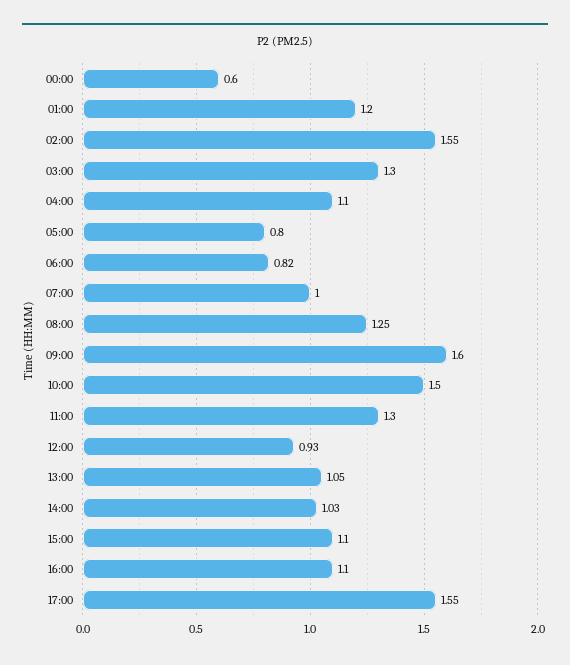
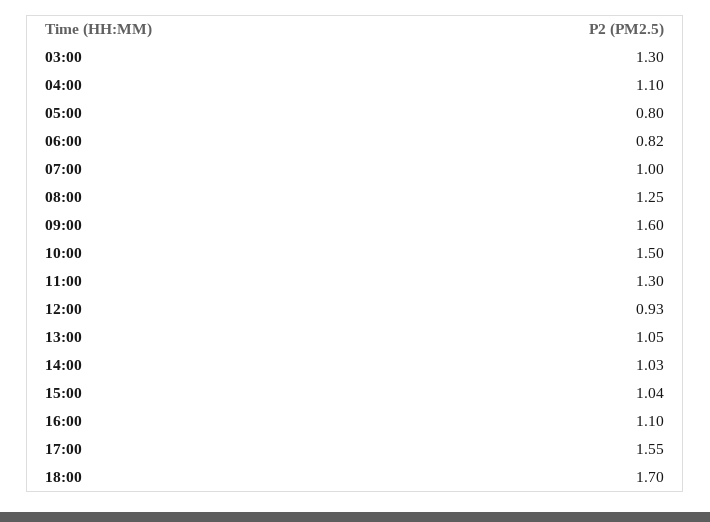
00:00: 0.6 -> none
01:00: 1.2 -> none
02:00: 1.55 -> none
15:00: 1.1 -> 1.04
18:00: none -> 1.7

